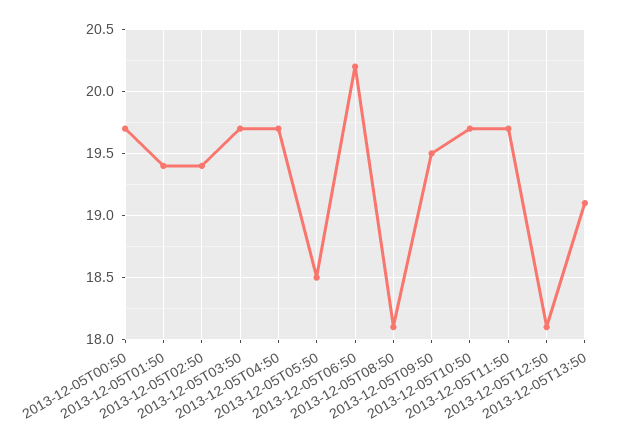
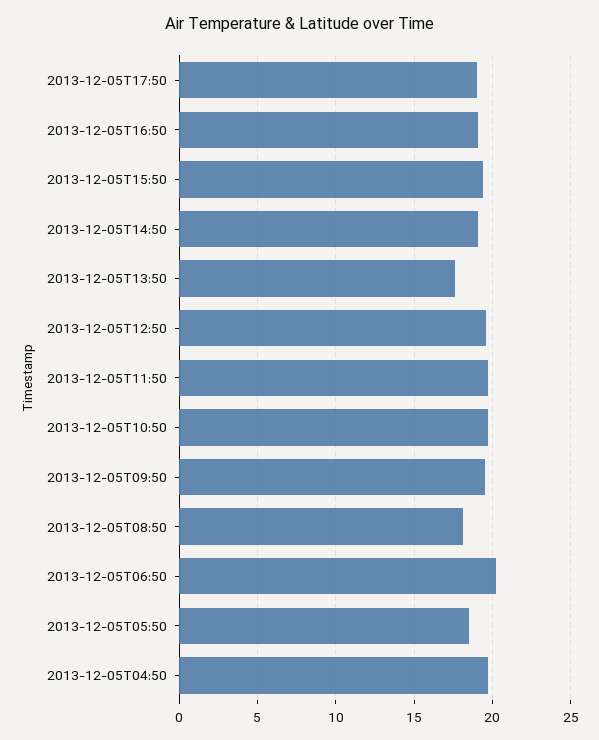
2013-12-05T00:50: 19.7 -> none
2013-12-05T01:50: 19.4 -> none
2013-12-05T02:50: 19.4 -> none
2013-12-05T03:50: 19.7 -> none
2013-12-05T12:50: 18.1 -> 19.5
2013-12-05T13:50: 19.1 -> 17.5
2013-12-05T17:50: none -> 19
2013-12-05T16:50: none -> 19
2013-12-05T15:50: none -> 19.5
2013-12-05T14:50: none -> 19

